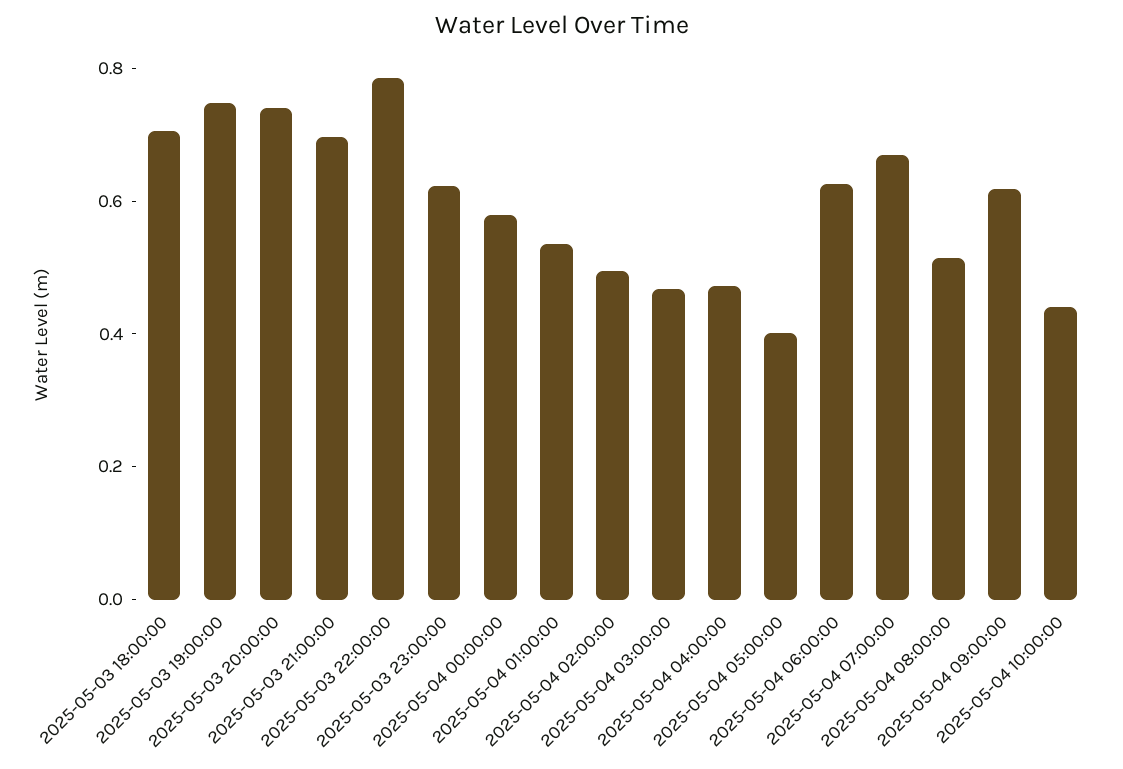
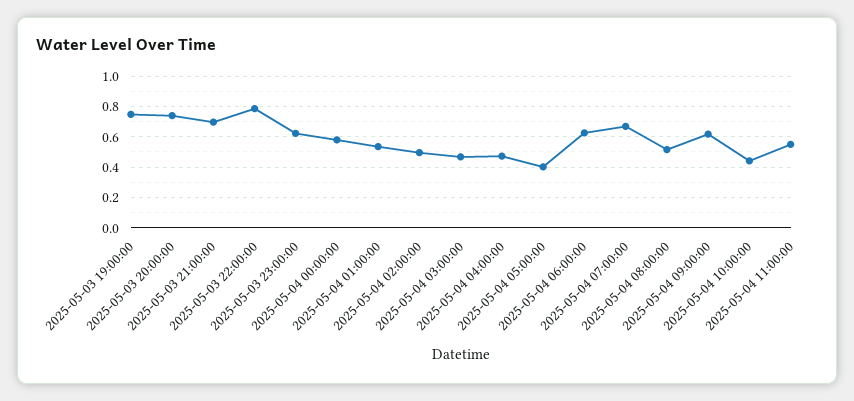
2025-05-03 18:00:00: 0.7 -> none
2025-05-04 11:00:00: none -> 0.55

